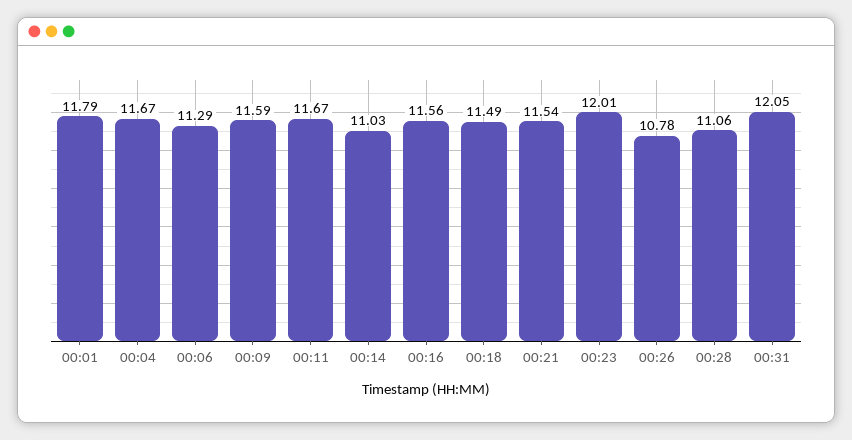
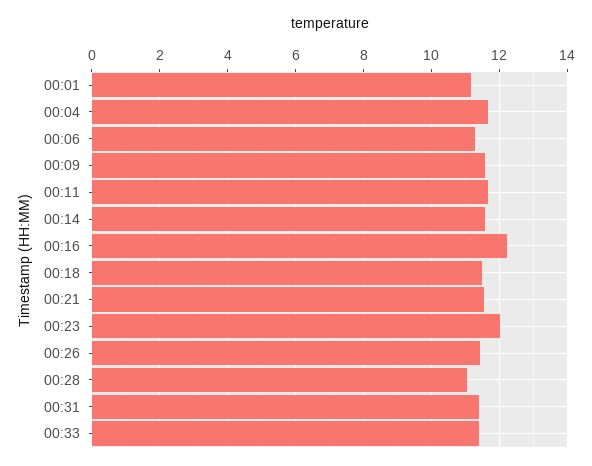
00:01: 11.79 -> 11.2
00:14: 11.03 -> 11.6
00:16: 11.56 -> 12.2
00:26: 10.78 -> 11.4
00:31: 12.05 -> 11.4
00:33: none -> 11.4

